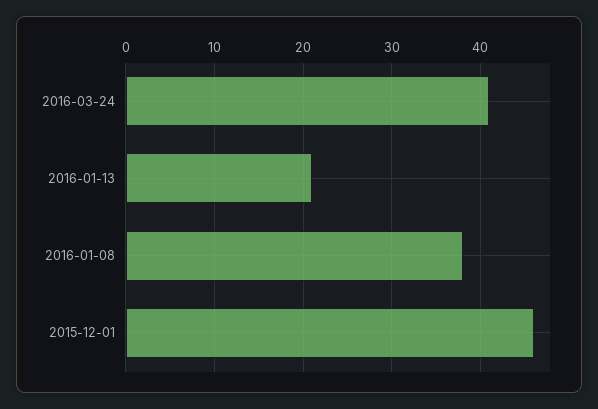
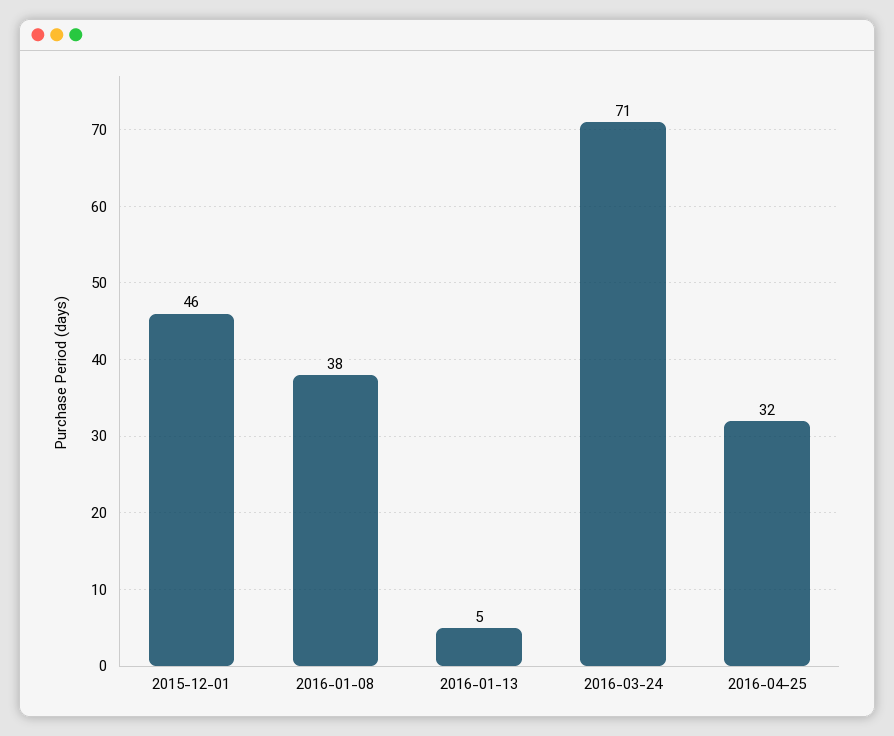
2016-03-24: 41 -> 71
2016-01-13: 21 -> 5
2016-04-25: none -> 32

